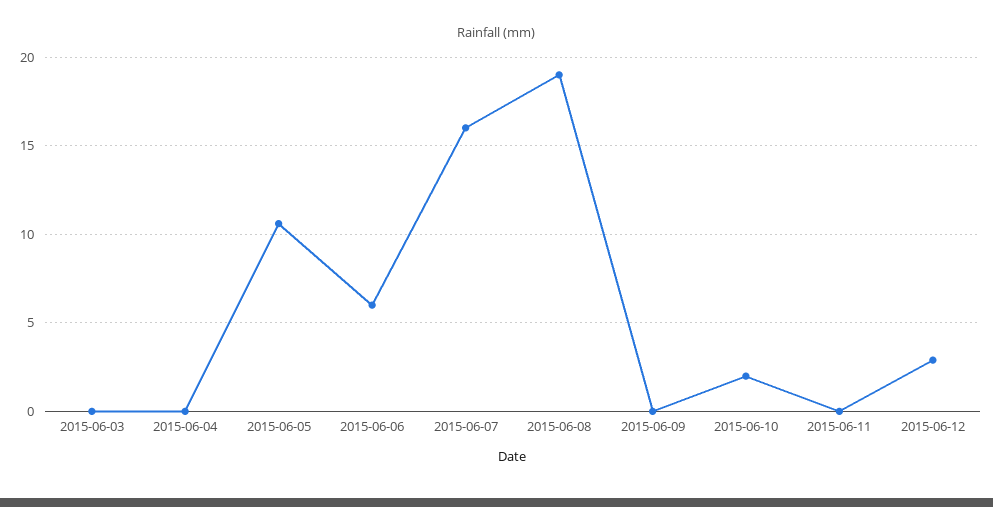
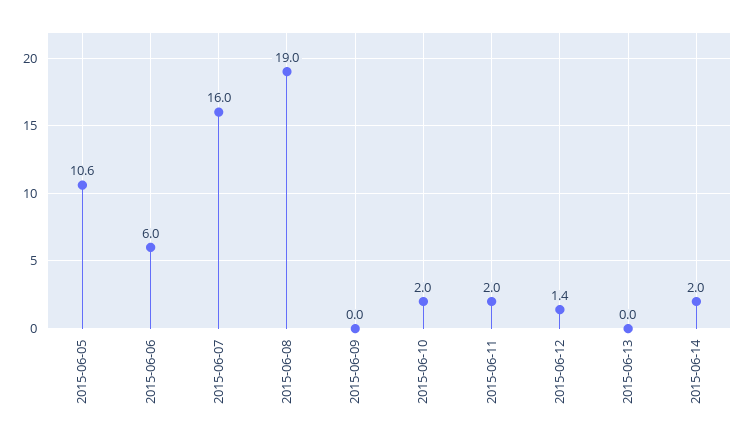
2015-06-03: 0 -> none
2015-06-04: 0 -> none
2015-06-11: 0 -> 2
2015-06-12: 3 -> 1.4
2015-06-13: none -> 0
2015-06-14: none -> 2

